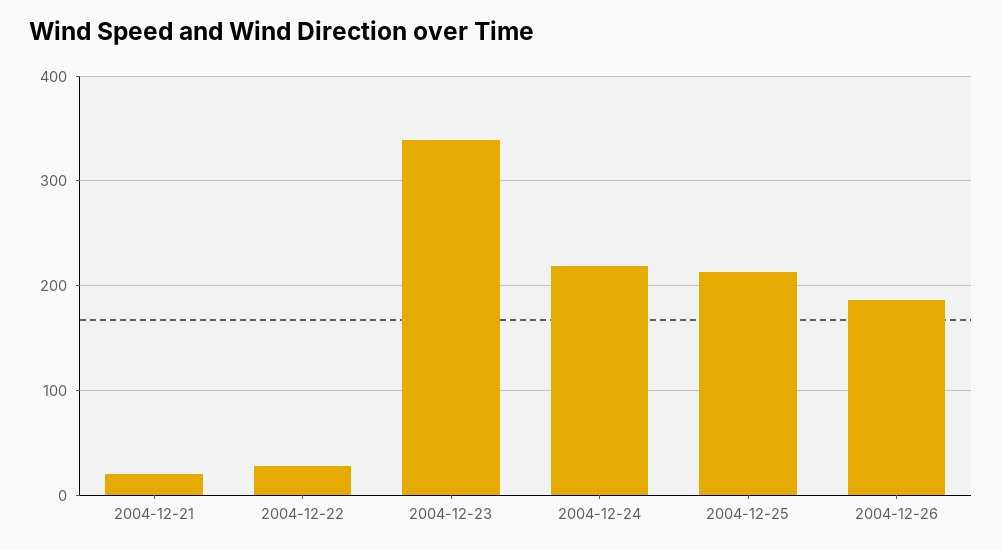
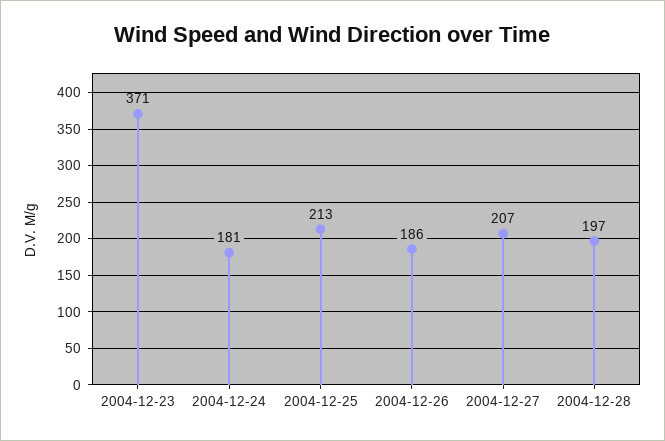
2004-12-21: 20 -> none
2004-12-22: 30 -> none
2004-12-23: 340 -> 371
2004-12-24: 220 -> 181
2004-12-27: none -> 207
2004-12-28: none -> 197

